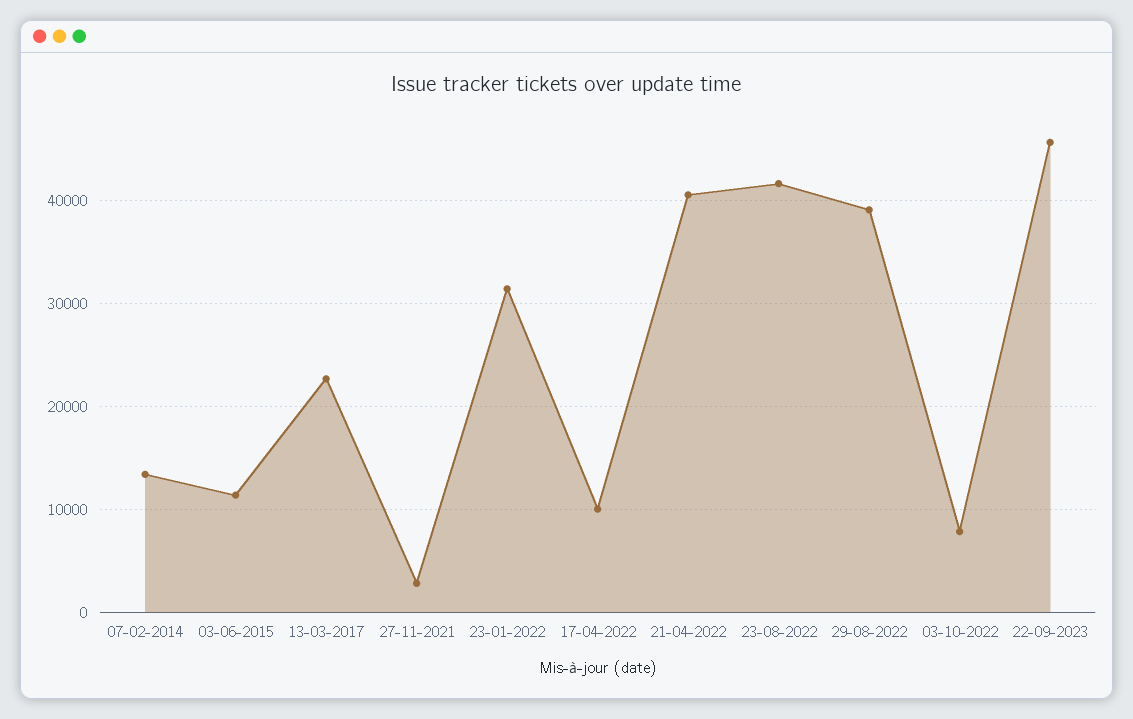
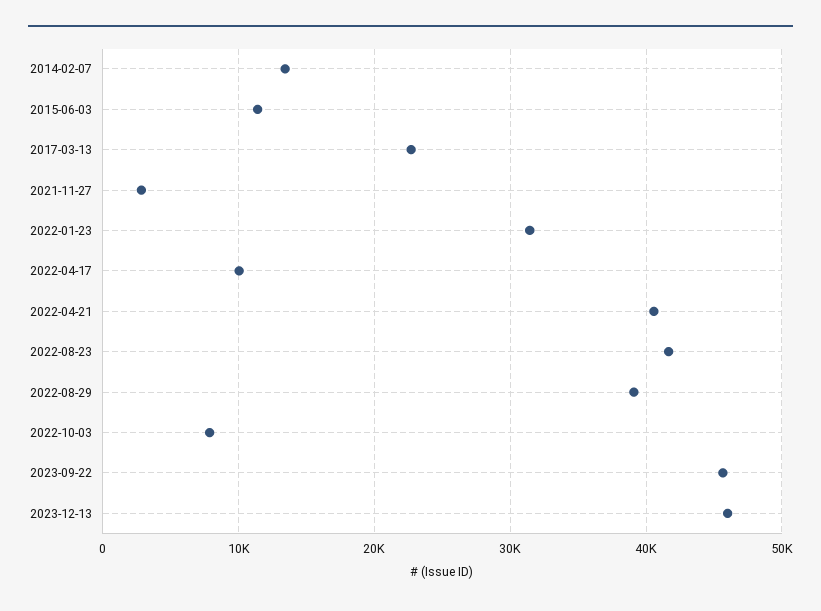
2023-12-13: none -> 46000

